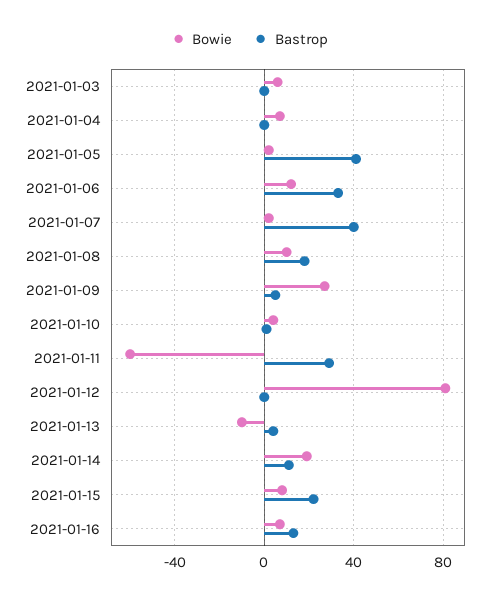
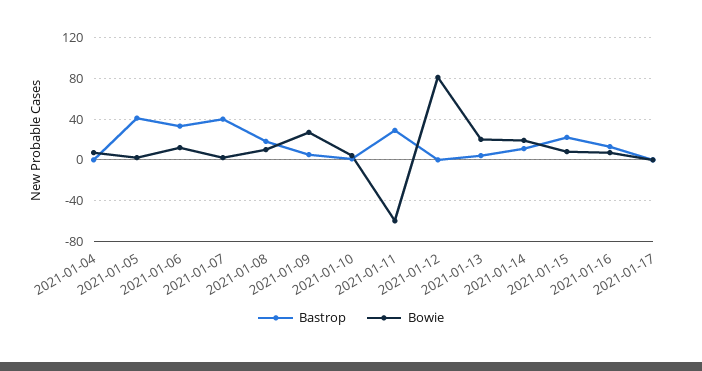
Bowie, 2021-01-03: 5 -> none
Bastrop, 2021-01-03: 0 -> none
Bowie, 2021-01-13: -10 -> 20
Bastrop, 2021-01-17: none -> 0
Bowie, 2021-01-17: none -> 0

